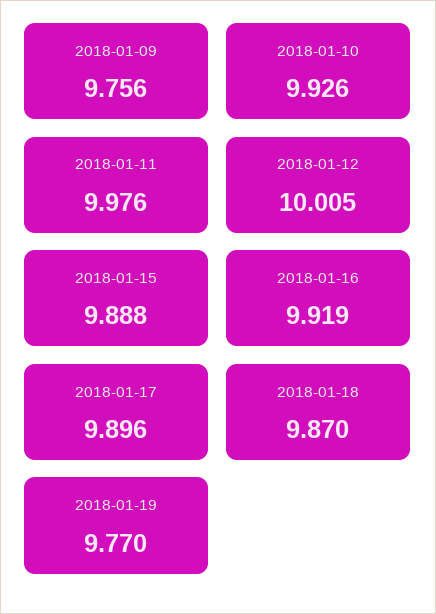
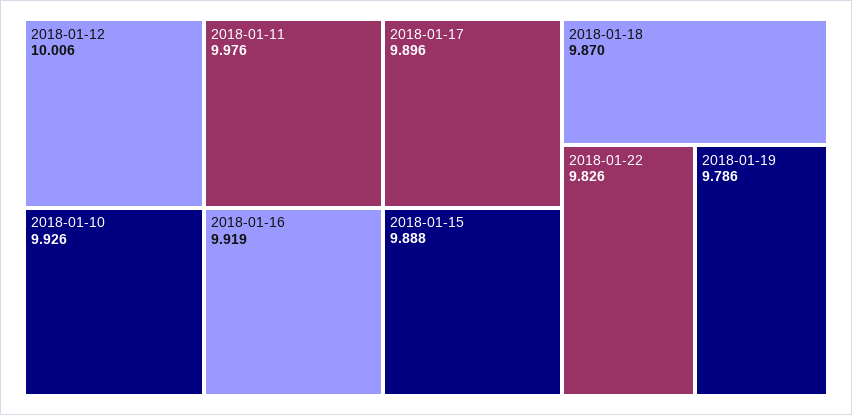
2018-01-09: 9.756 -> none
2018-01-12: 10.005 -> 10.006
2018-01-19: 9.77 -> 9.786
2018-01-22: none -> 9.826

